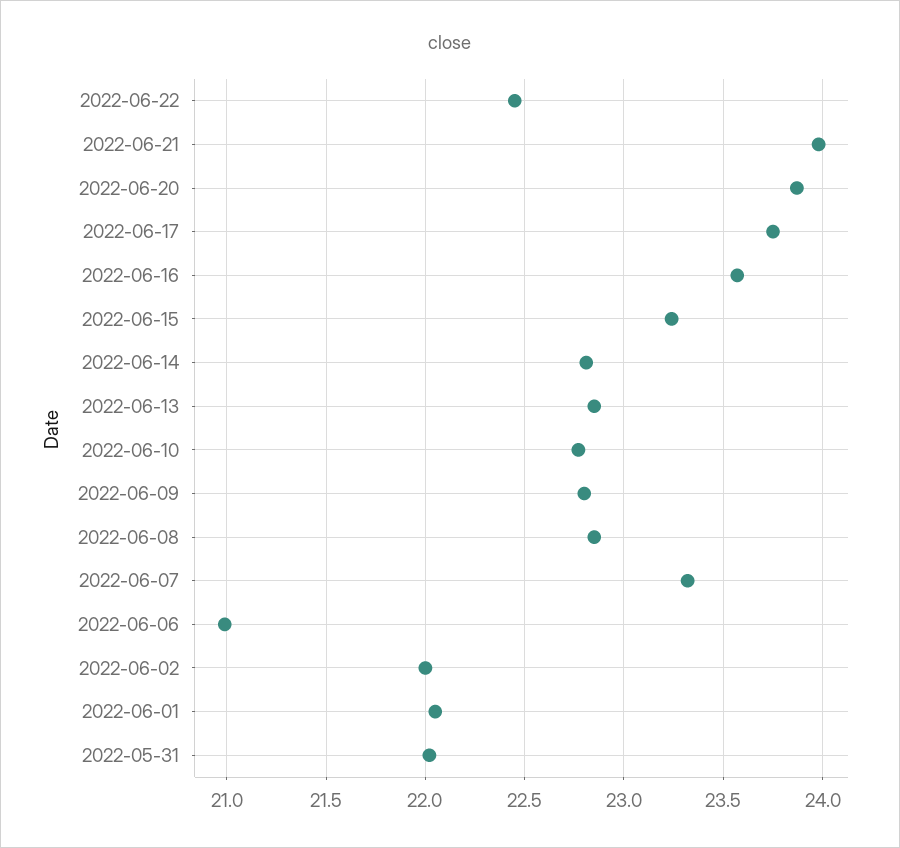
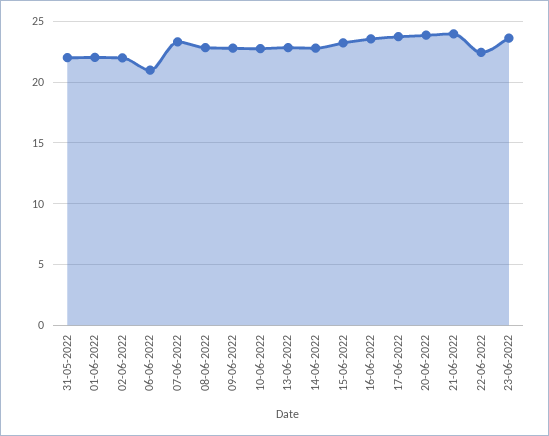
23-06-2022: none -> 23.5

